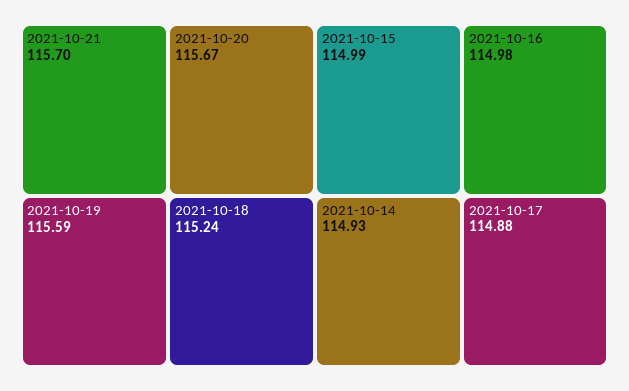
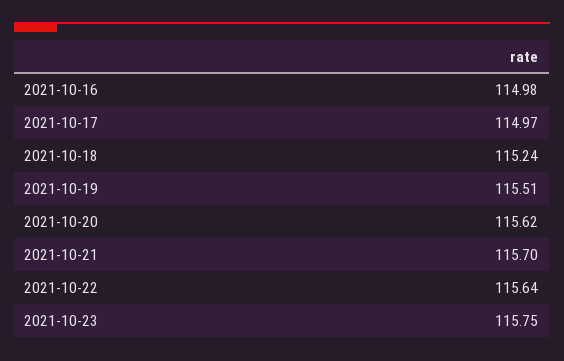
2021-10-20: 115.67 -> 115.62
2021-10-19: 115.59 -> 115.51
2021-10-15: 114.99 -> none
2021-10-14: 114.93 -> none
2021-10-17: 114.88 -> 114.97
2021-10-22: none -> 115.64
2021-10-23: none -> 115.75

